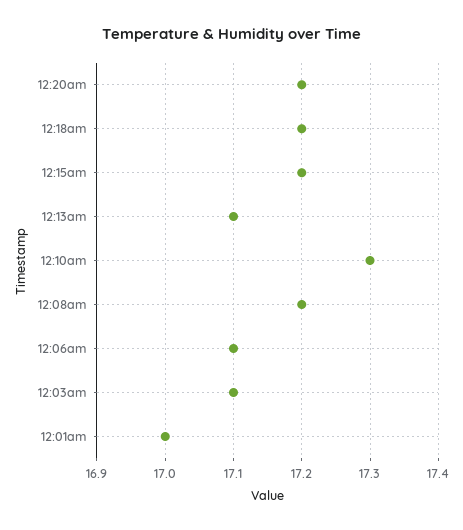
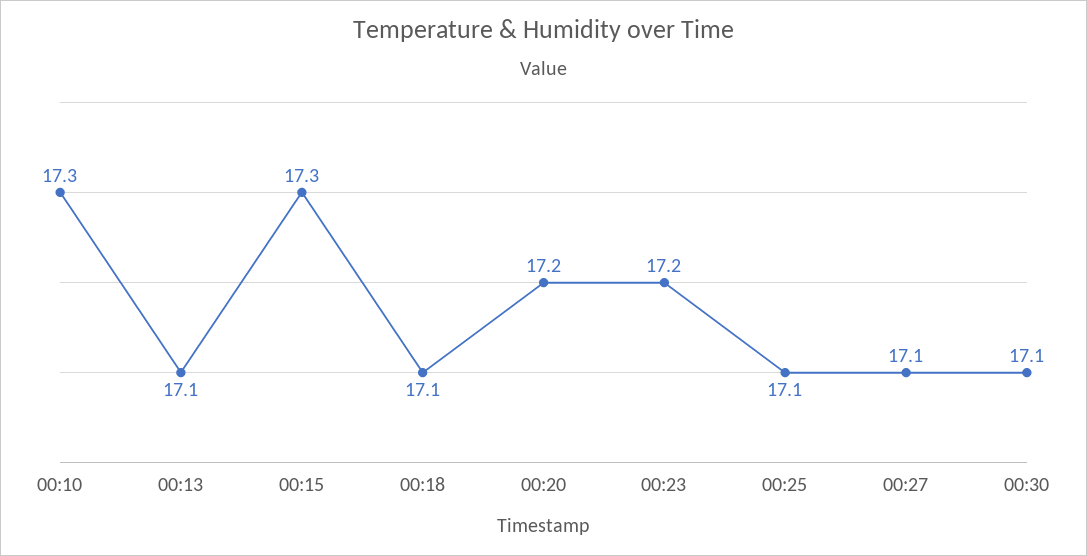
12:18am: 17.2 -> 17.1
12:15am: 17.2 -> 17.3
12:08am: 17.2 -> none
12:06am: 17.1 -> none
12:03am: 17.1 -> none
12:01am: 17 -> none
00:23: none -> 17.2
00:25: none -> 17.1
00:27: none -> 17.1
00:30: none -> 17.1

